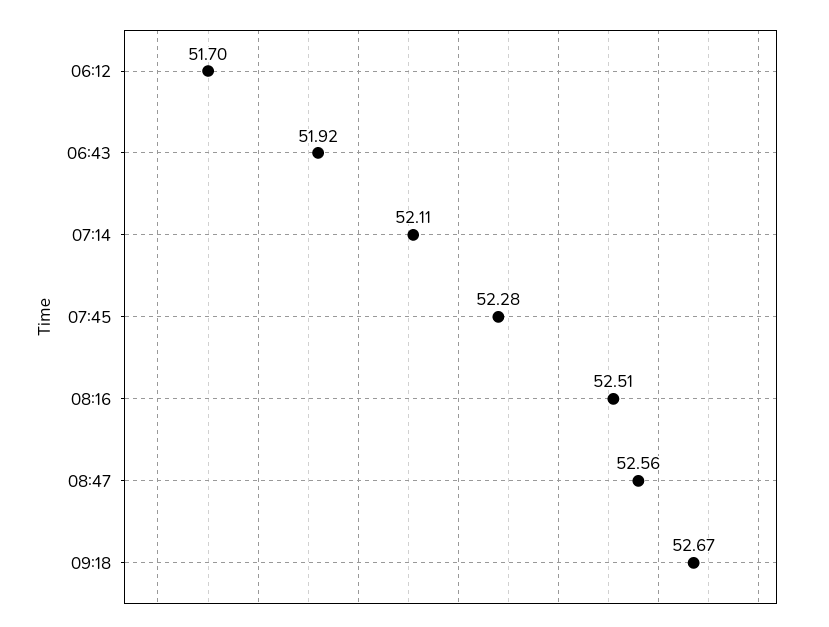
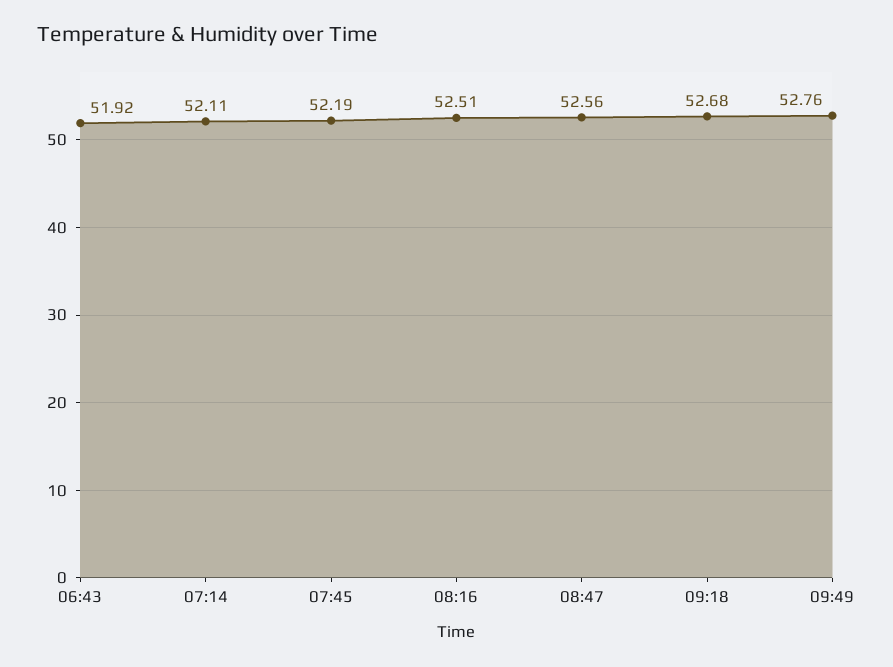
06:12: 51.7 -> none
07:45: 52.28 -> 52.19
09:18: 52.67 -> 52.68
09:49: none -> 52.76

